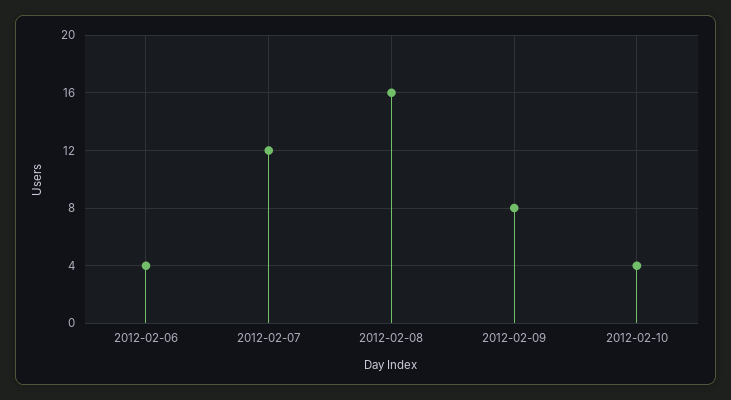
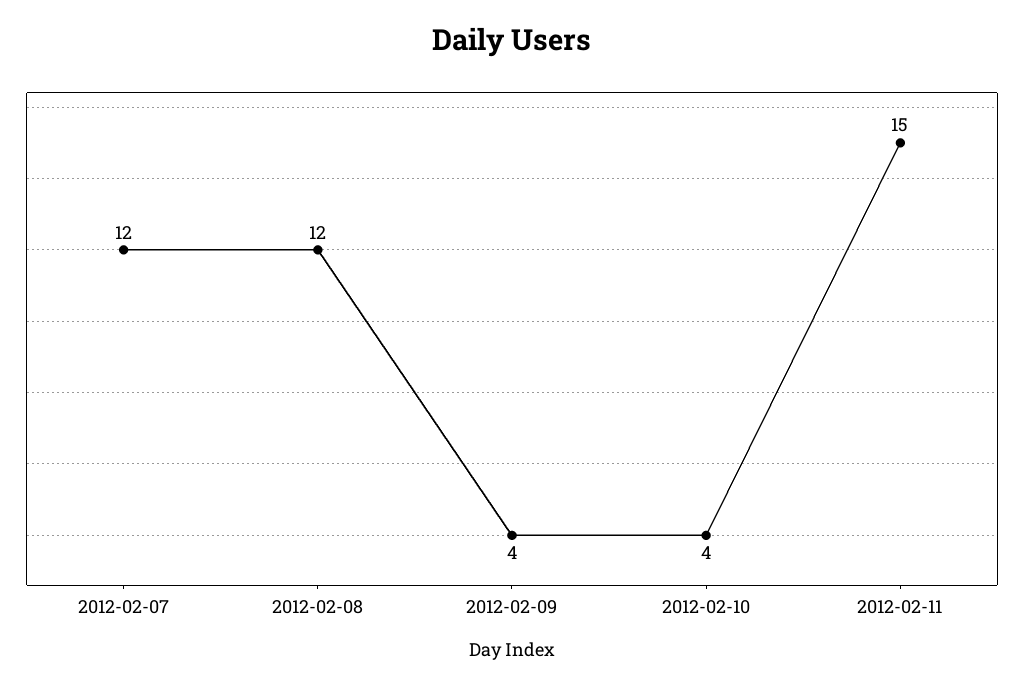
2012-02-06: 4 -> none
2012-02-08: 16 -> 12
2012-02-09: 8 -> 4
2012-02-11: none -> 15

